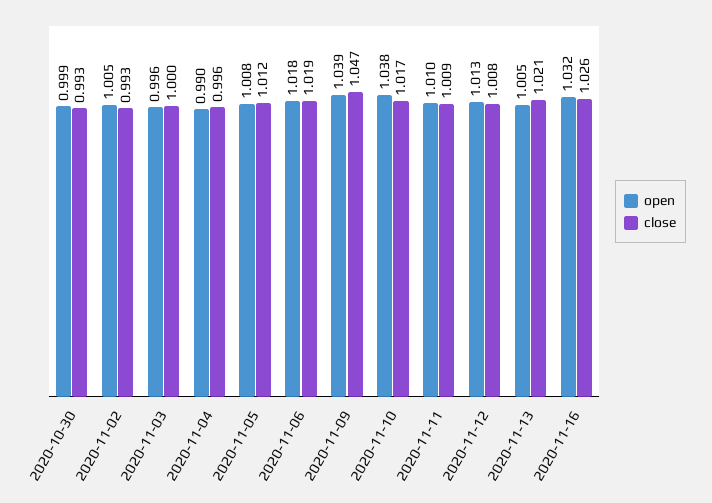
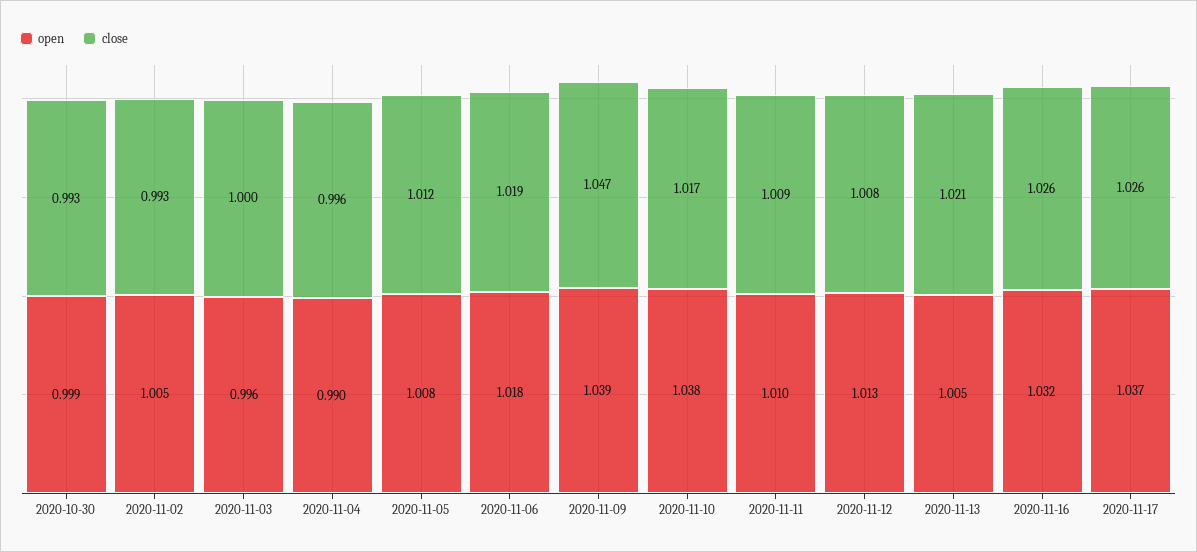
open, 2020-11-17: none -> 1.037
close, 2020-11-17: none -> 1.026

